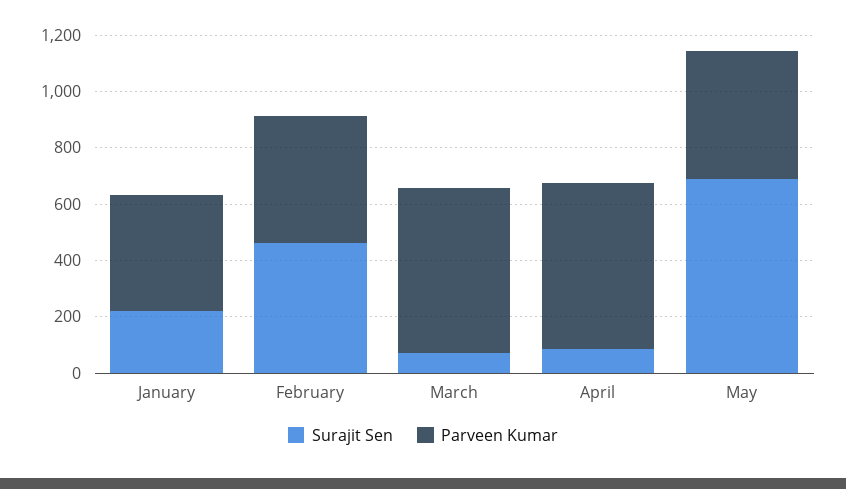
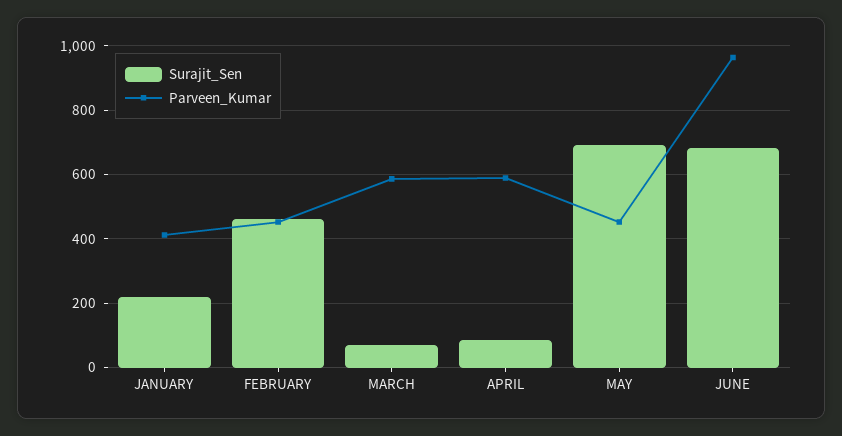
Surajit Sen, JUNE: none -> 680
Parveen Kumar, JUNE: none -> 960

